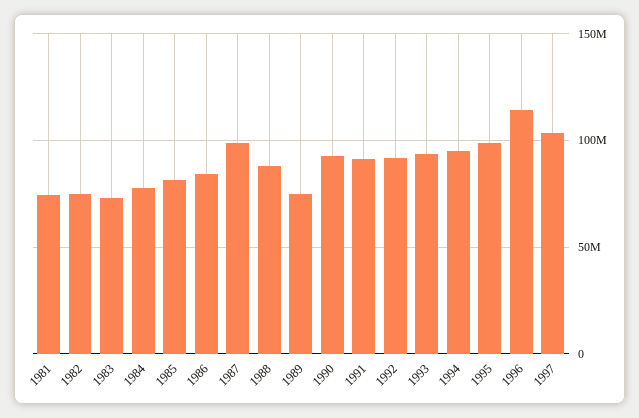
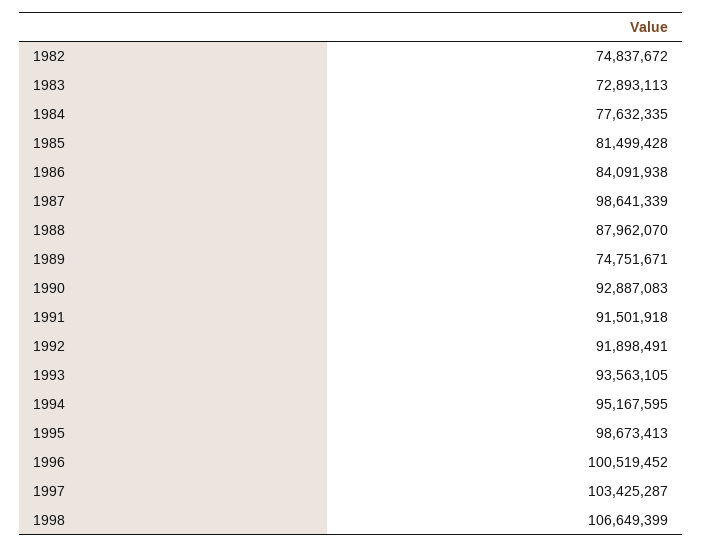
1981: 75000000 -> none
1996: 115000000 -> 100519452
1998: none -> 106649399

